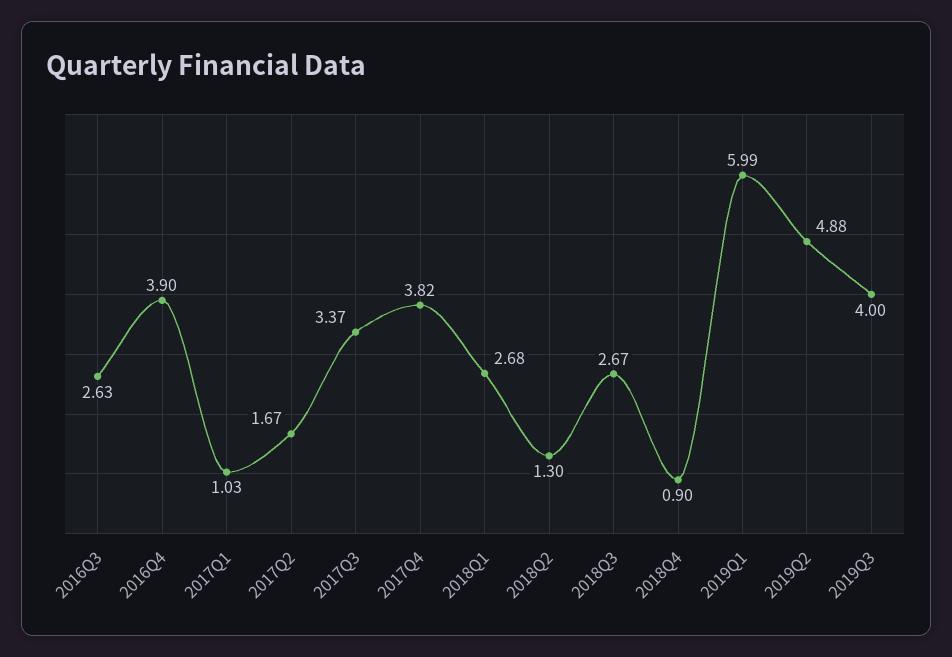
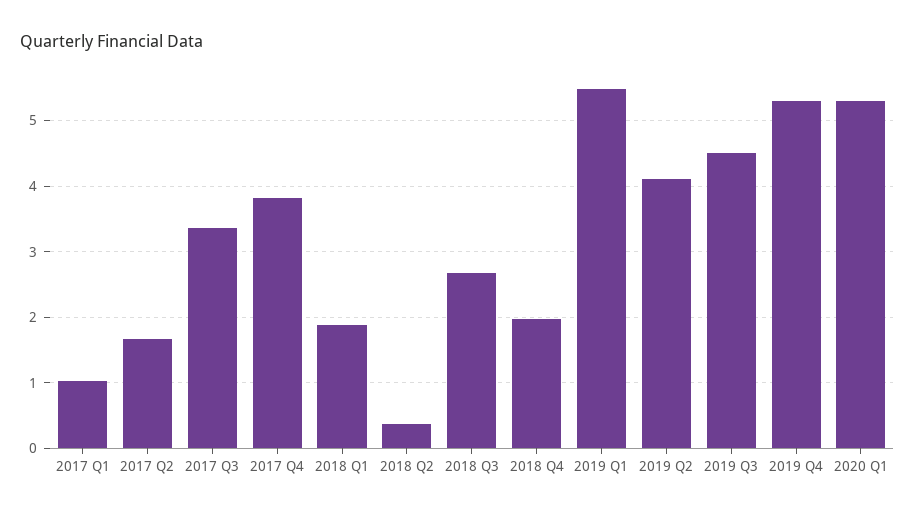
2016Q3: 2.63 -> none
2016Q4: 3.9 -> none
2018Q1: 2.68 -> 1.9
2018Q2: 1.3 -> 0.4
2018Q4: 0.9 -> 2
2019Q1: 5.99 -> 5.5
2019Q2: 4.88 -> 4.1
2019Q3: 4 -> 4.5
2019 Q4: none -> 5.3
2020 Q1: none -> 5.3

